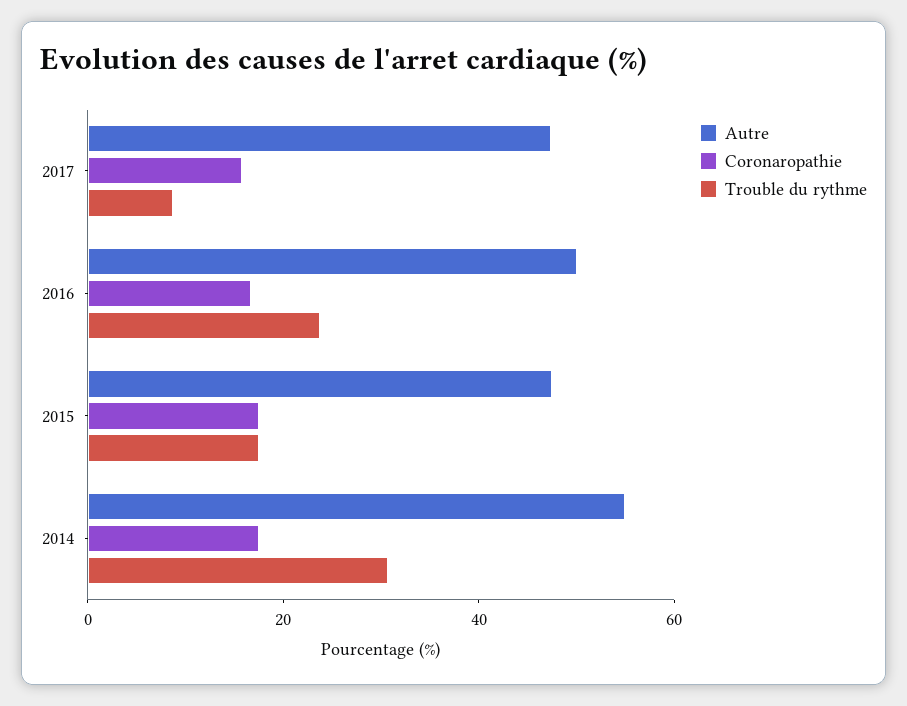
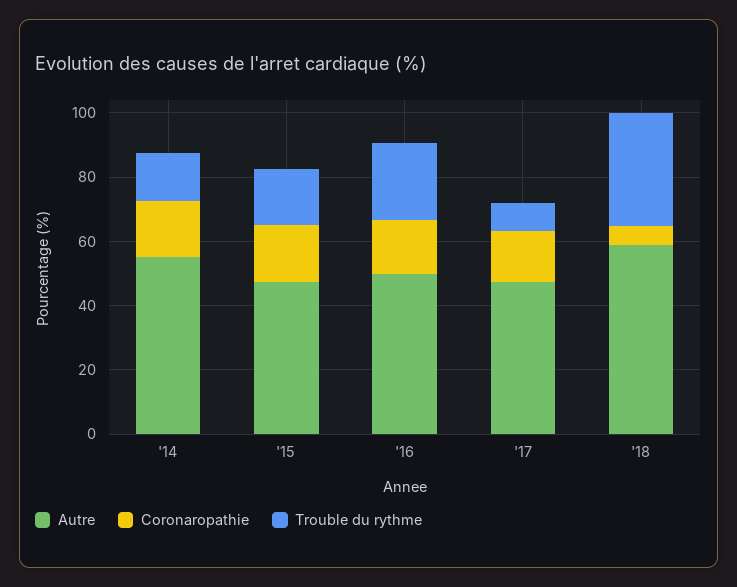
Trouble du rythme, 2014: 30 -> 15
Autre, '18: none -> 60
Coronaropathie, '18: none -> 5
Trouble du rythme, '18: none -> 35

